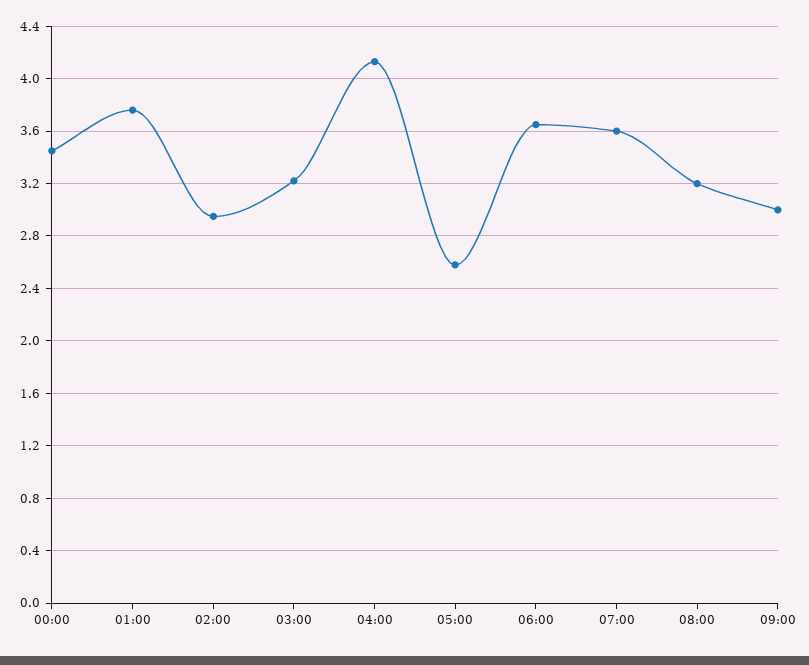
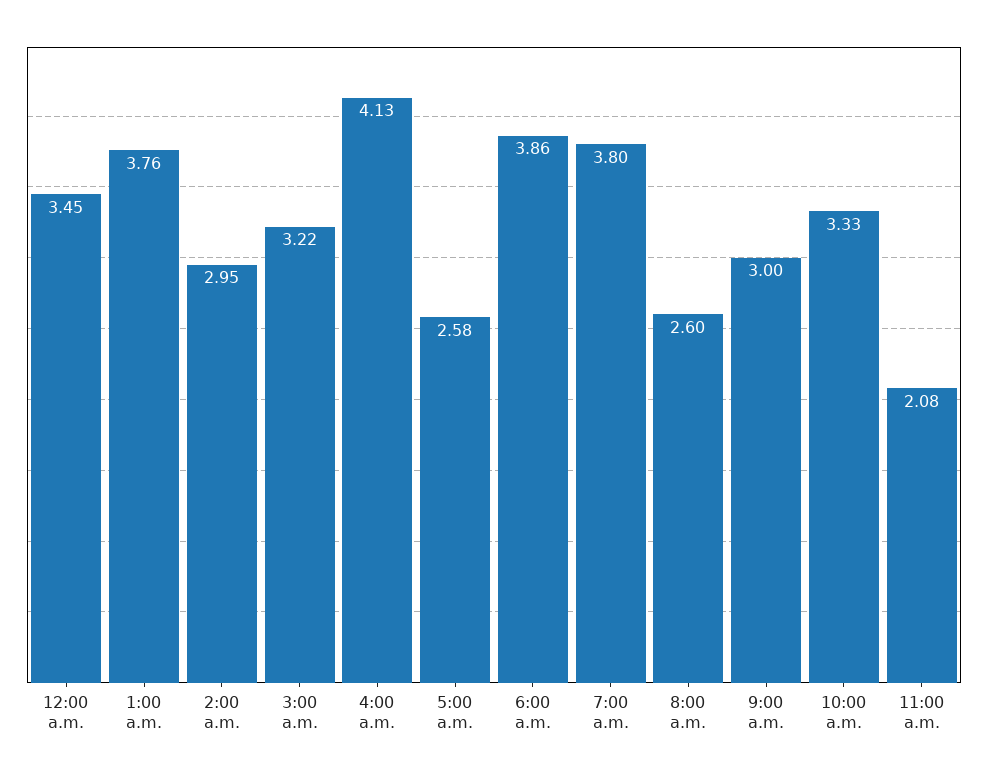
06:00: 3.65 -> 3.86
07:00: 3.6 -> 3.8
08:00: 3.2 -> 2.6
10:00 a.m.: none -> 3.33
11:00 a.m.: none -> 2.08

